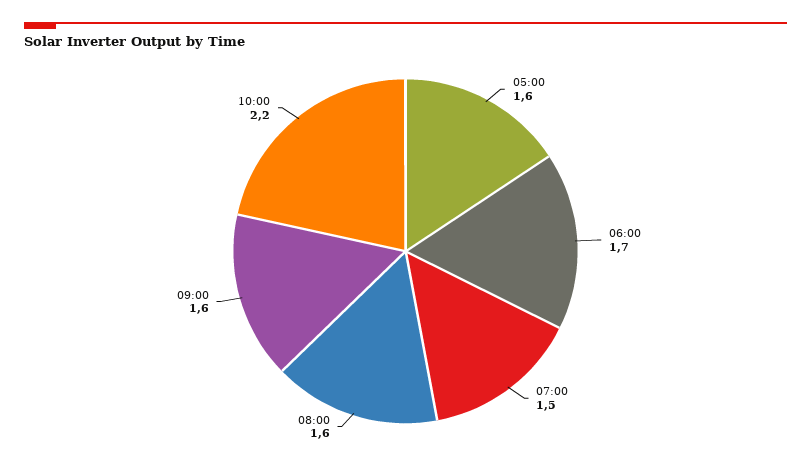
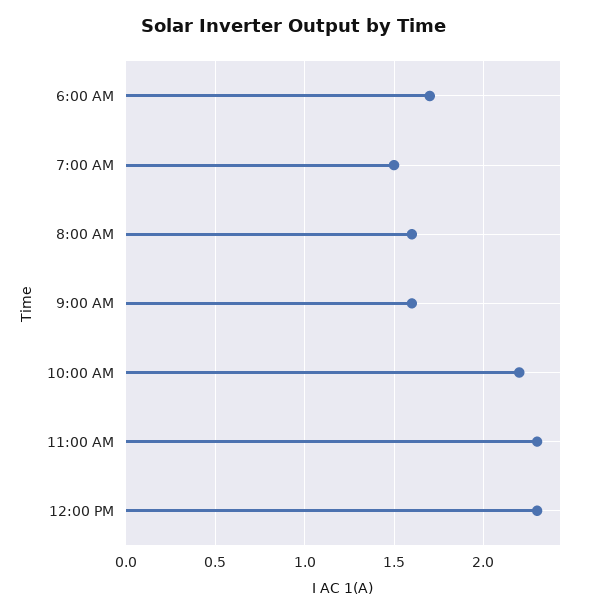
05:00: 1.6 -> none
11:00 AM: none -> 2.3
12:00 PM: none -> 2.3

